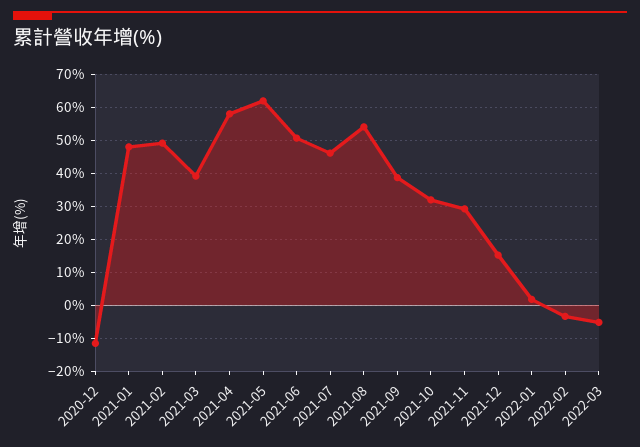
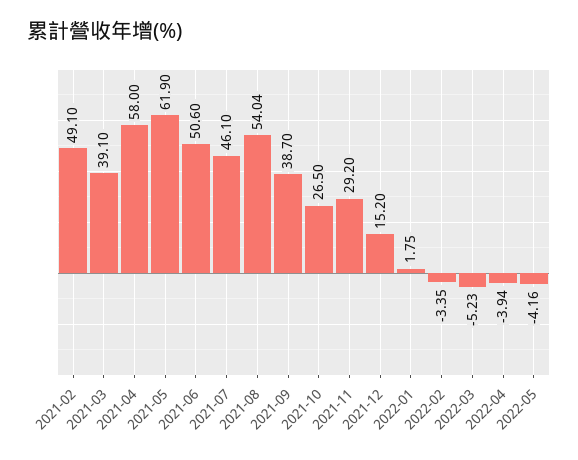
2020-12: -12 -> none
2021-01: 48 -> none
2021-10: 32 -> 26.5
2022-04: none -> -3.94
2022-05: none -> -4.16

